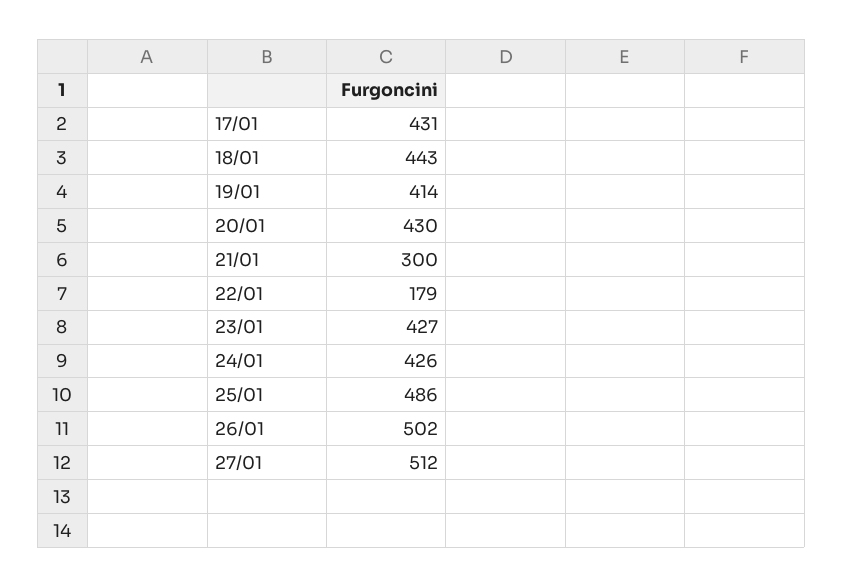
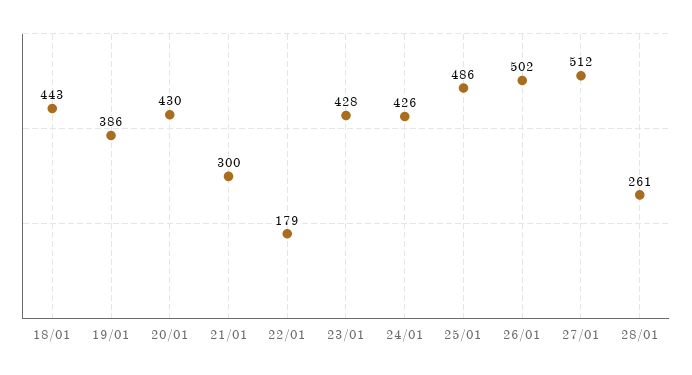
17/01: 431 -> none
19/01: 414 -> 386
23/01: 427 -> 428
28/01: none -> 261

